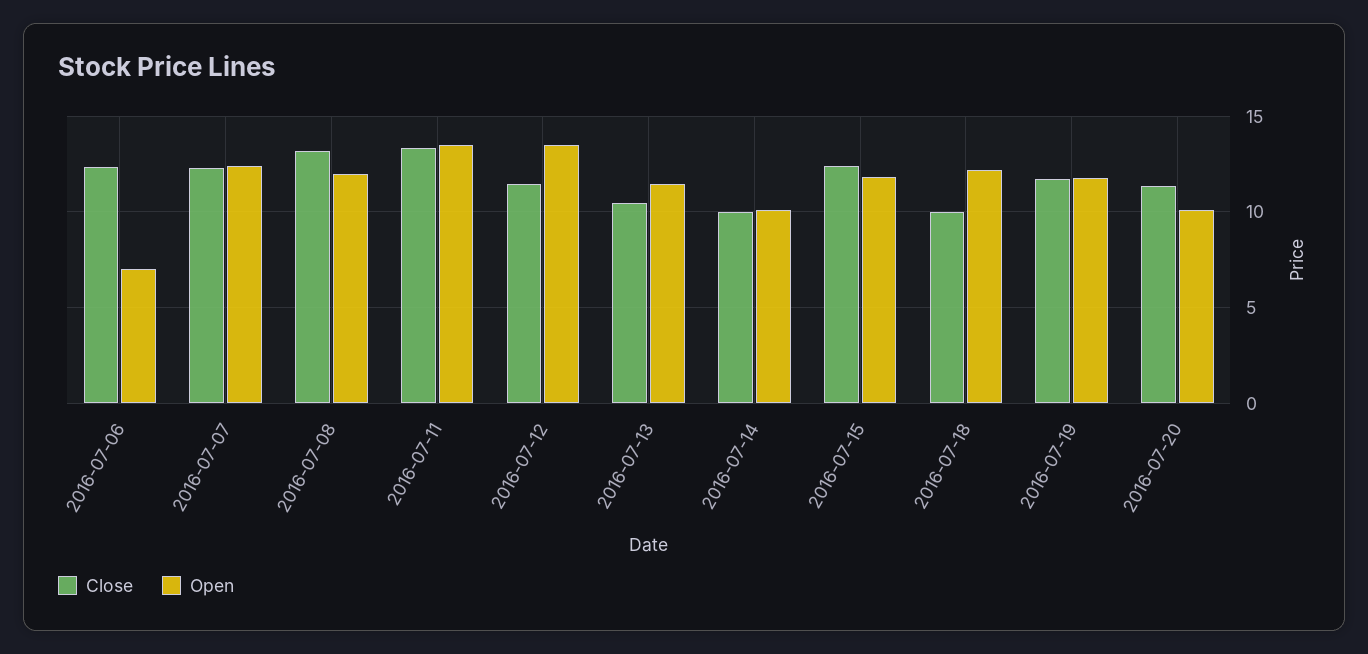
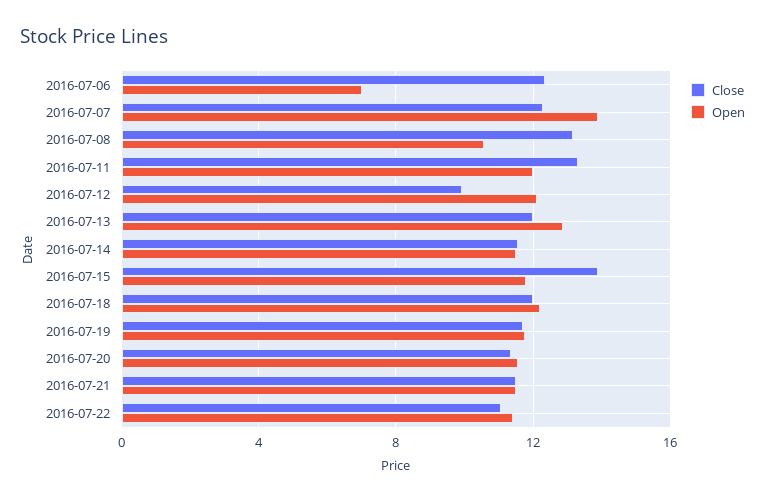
Open, 2016-07-07: 12.5 -> 14
Open, 2016-07-08: 12 -> 10.5
Open, 2016-07-11: 13.5 -> 12
Close, 2016-07-12: 11.5 -> 10
Open, 2016-07-12: 13.5 -> 12
Close, 2016-07-13: 10.5 -> 12
Open, 2016-07-13: 11.5 -> 13
Close, 2016-07-14: 10 -> 11.5
Open, 2016-07-14: 10 -> 11.5
Close, 2016-07-15: 12.5 -> 14
Close, 2016-07-18: 10 -> 12
Open, 2016-07-20: 10 -> 11.5
Close, 2016-07-21: none -> 11.5
Open, 2016-07-21: none -> 11.5
Close, 2016-07-22: none -> 11
Open, 2016-07-22: none -> 11.5

